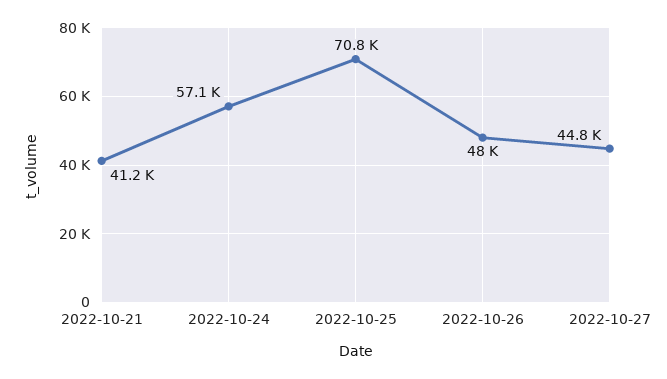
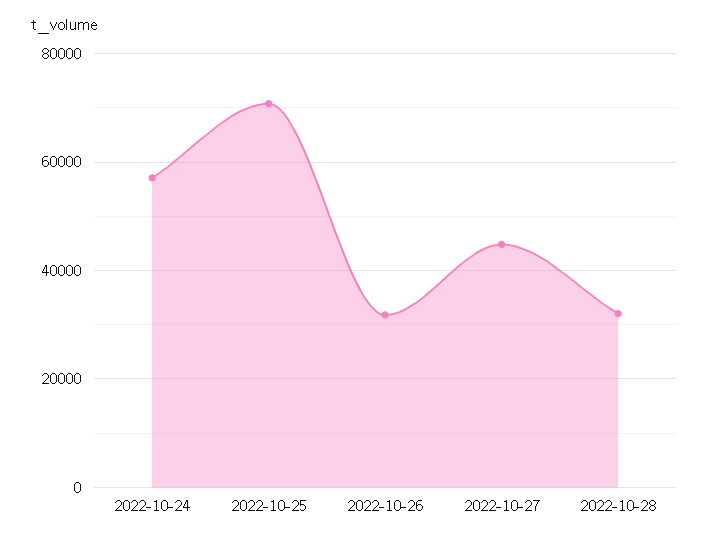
2022-10-21: 41200 -> none
2022-10-26: 48000 -> 32000
2022-10-28: none -> 32000

